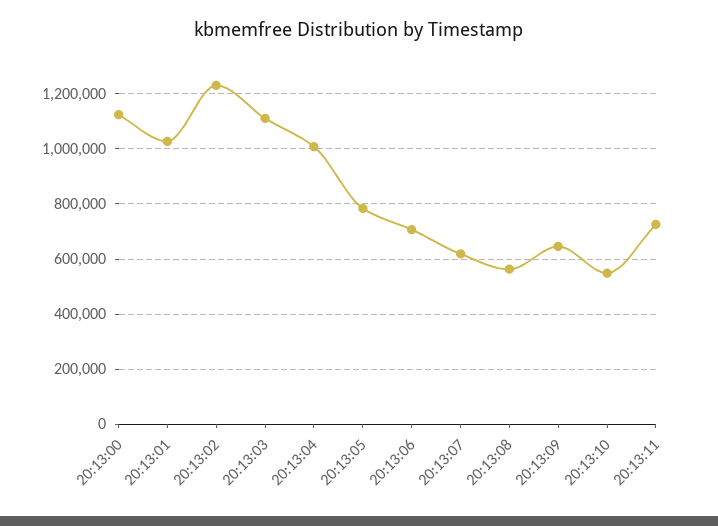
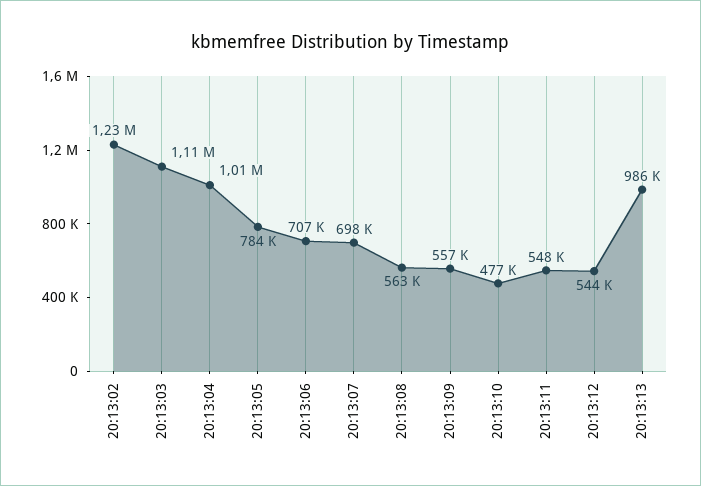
20:13:00: 1125000 -> none
20:13:01: 1025000 -> none
20:13:07: 625000 -> 698000
20:13:09: 650000 -> 557000
20:13:10: 550000 -> 477000
20:13:11: 725000 -> 548000
20:13:12: none -> 544000
20:13:13: none -> 986000

